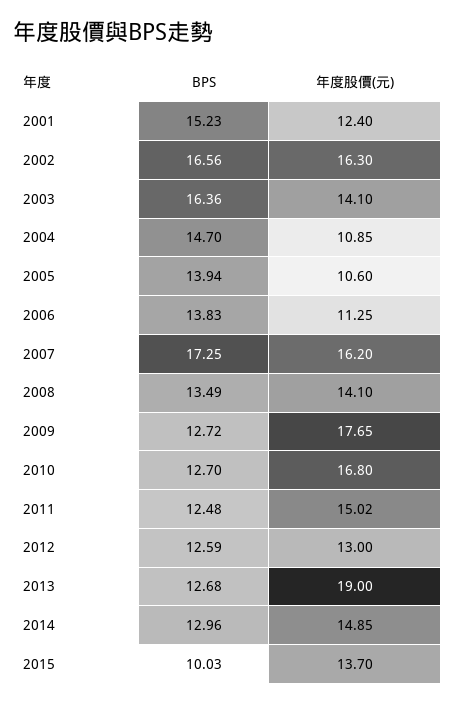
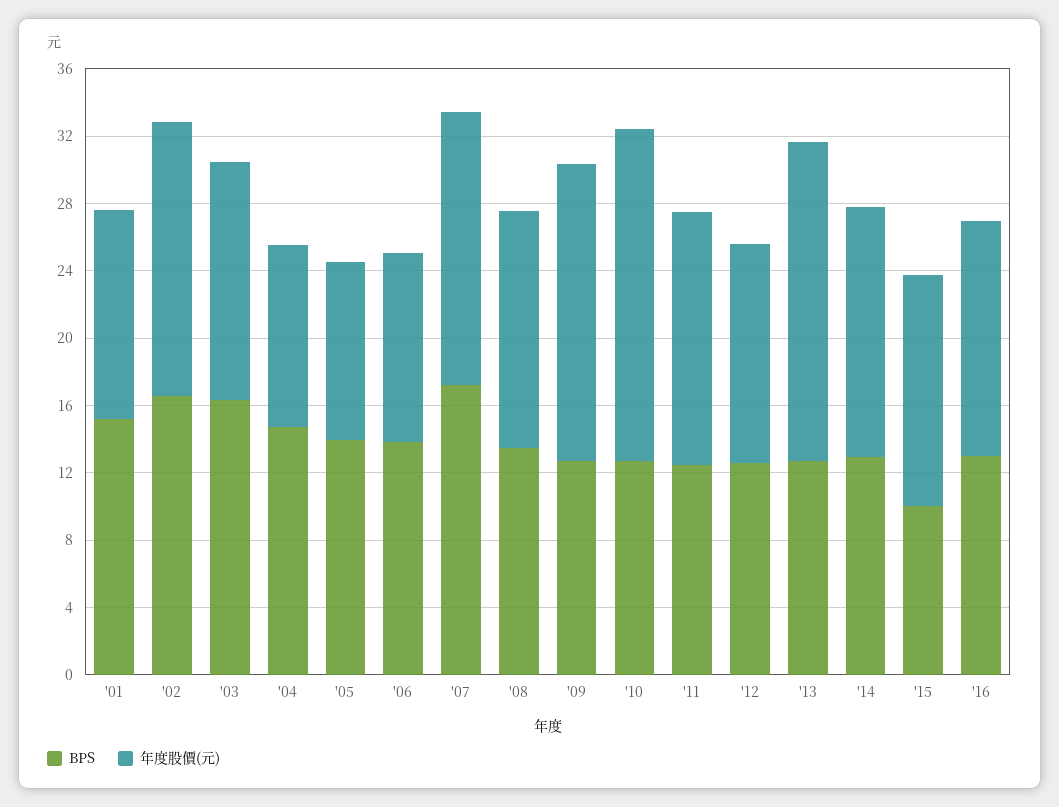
年度股價(元), 2010: 16.8 -> 20
BPS, '16: none -> 13
年度股價(元), '16: none -> 14

